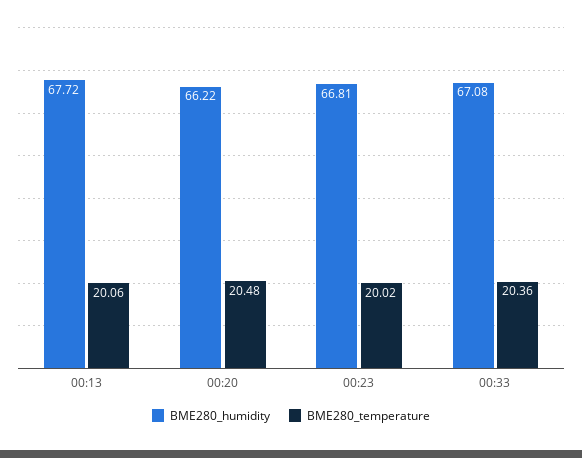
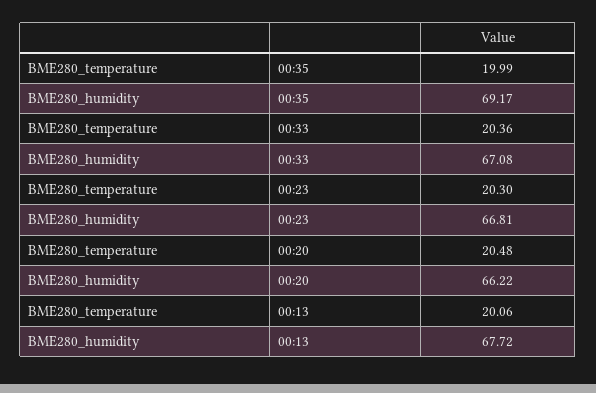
BME280_temperature, 00:23: 20.02 -> 20.3
BME280_temperature, 00:35: none -> 19.99
BME280_humidity, 00:35: none -> 69.17

